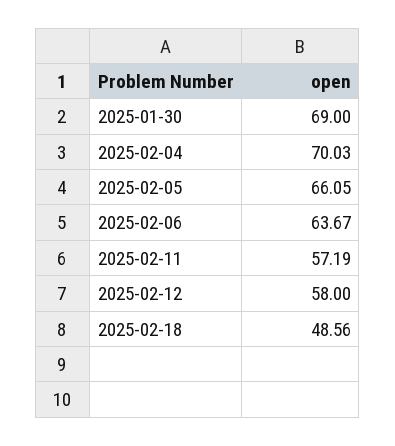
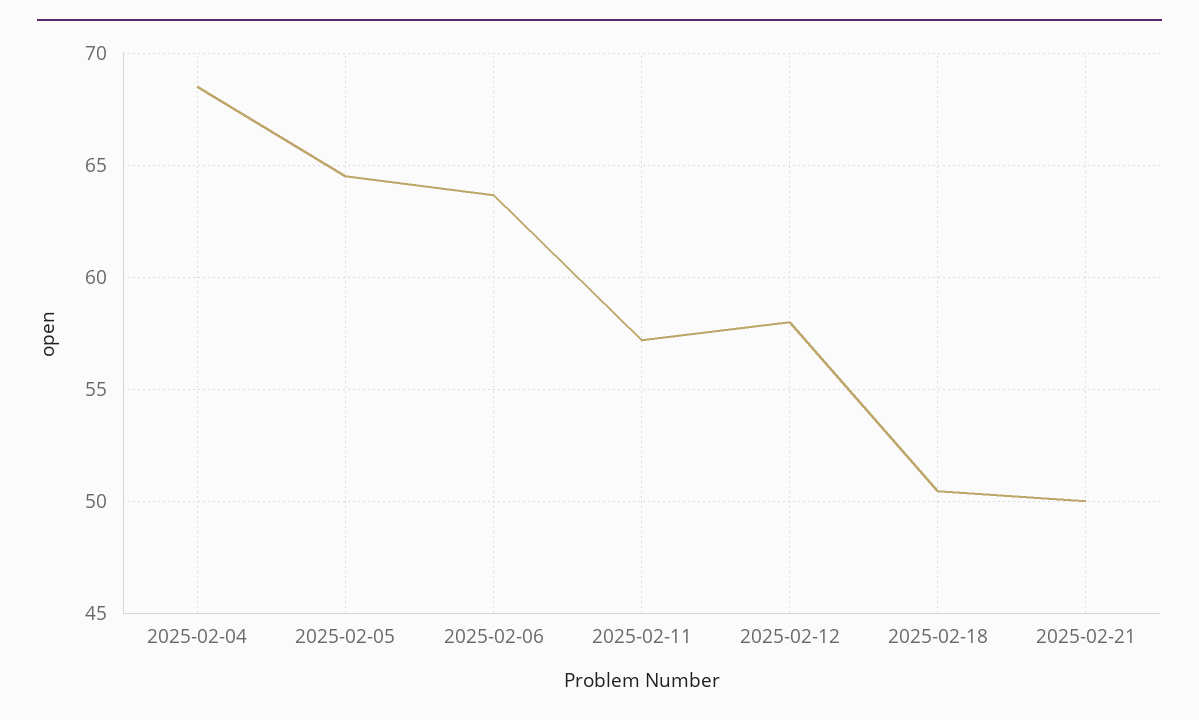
2025-01-30: 69 -> none
2025-02-04: 70.03 -> 68.5
2025-02-05: 66.05 -> 64.5
2025-02-18: 48.56 -> 50.5
2025-02-21: none -> 50

